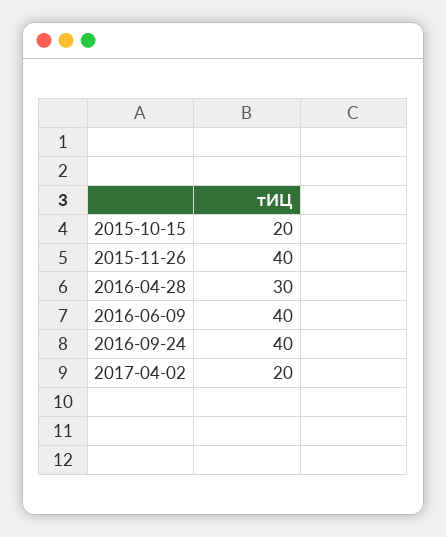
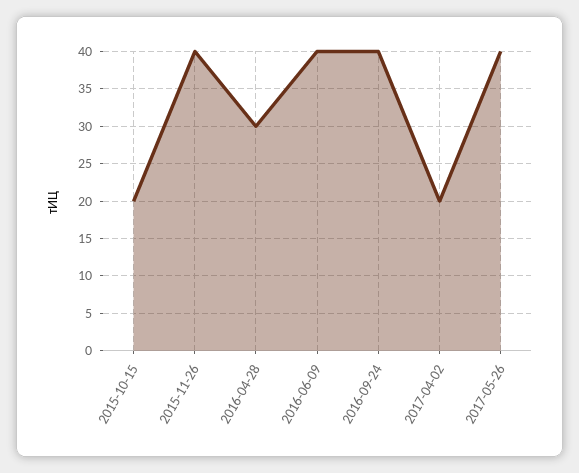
2017-05-26: none -> 40

